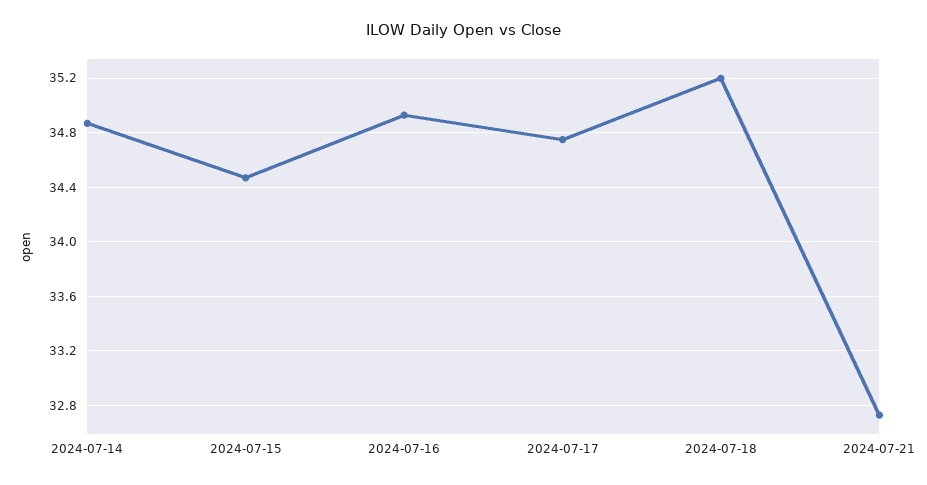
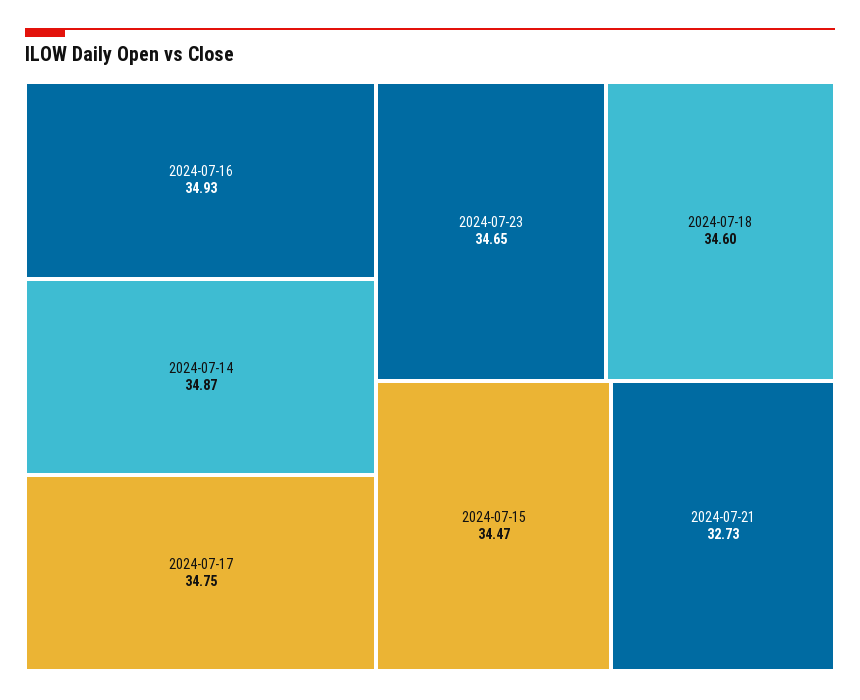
2024-07-18: 35.2 -> 34.6
2024-07-23: none -> 34.65

